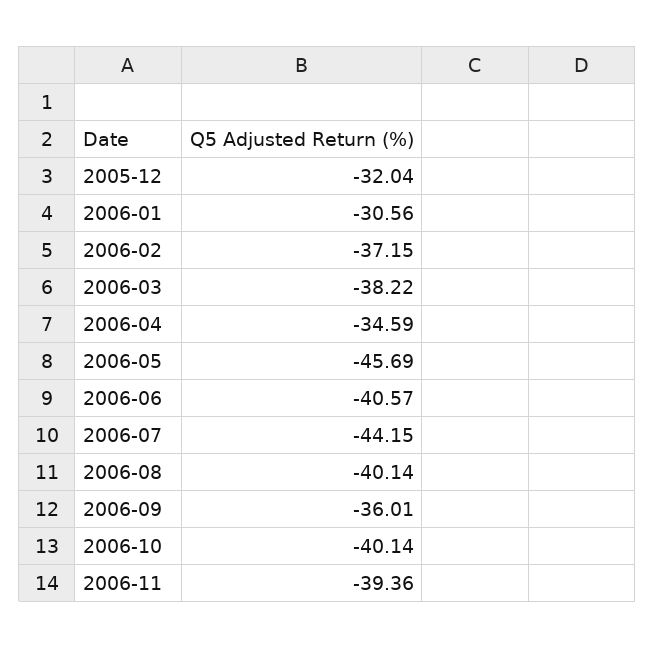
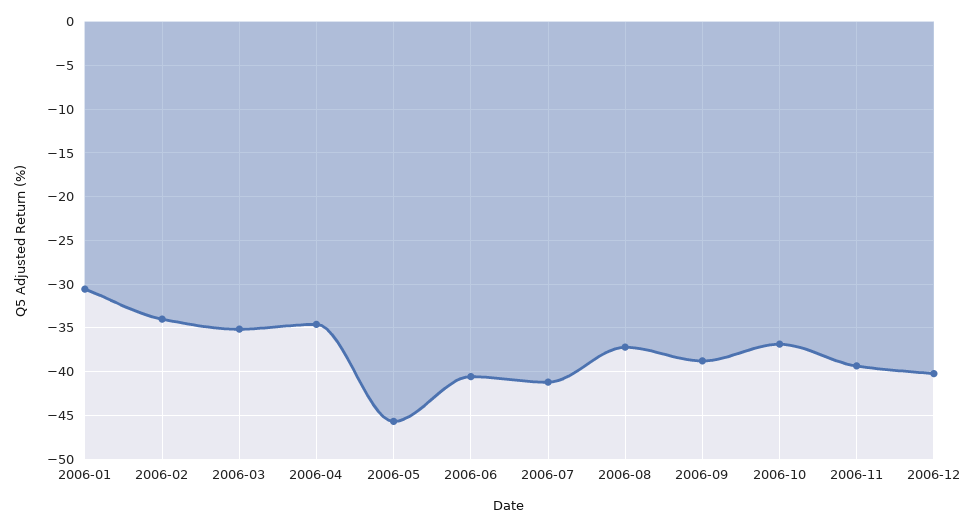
2005-12: -32.04 -> none
2006-02: -37.15 -> -34
2006-03: -38.22 -> -35
2006-07: -44.15 -> -41
2006-08: -40.14 -> -37
2006-09: -36.01 -> -39
2006-10: -40.14 -> -37
2006-12: none -> -40

